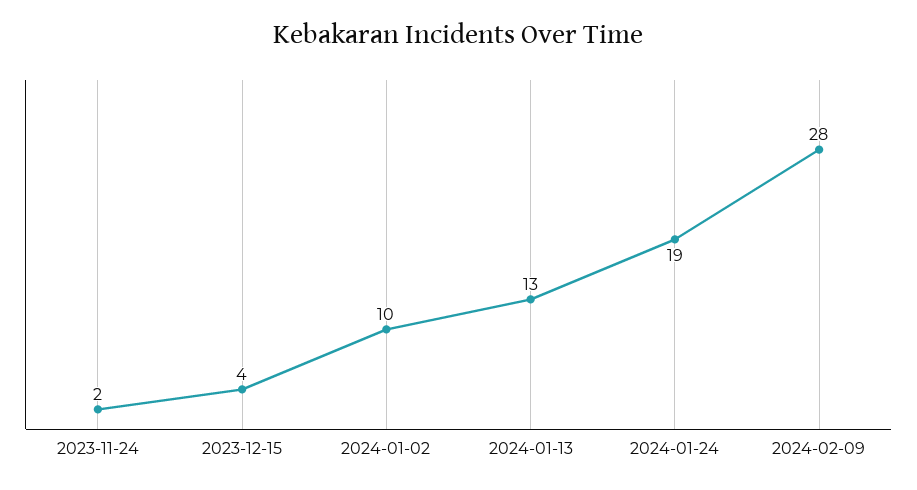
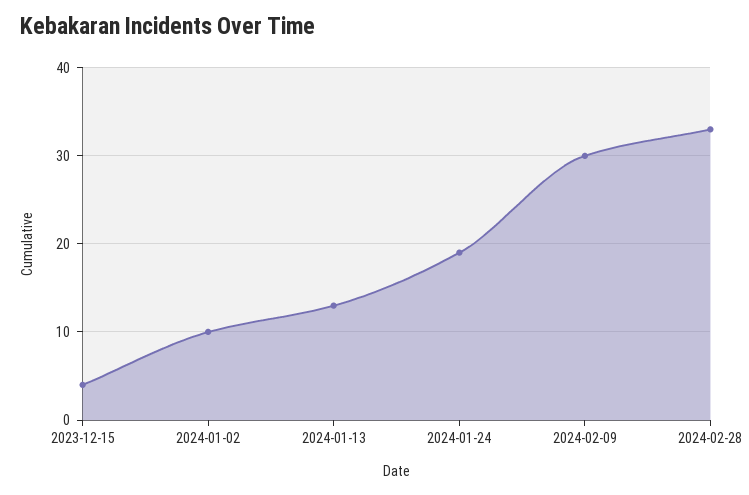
2023-11-24: 2 -> none
2024-02-09: 28 -> 30
2024-02-28: none -> 33

